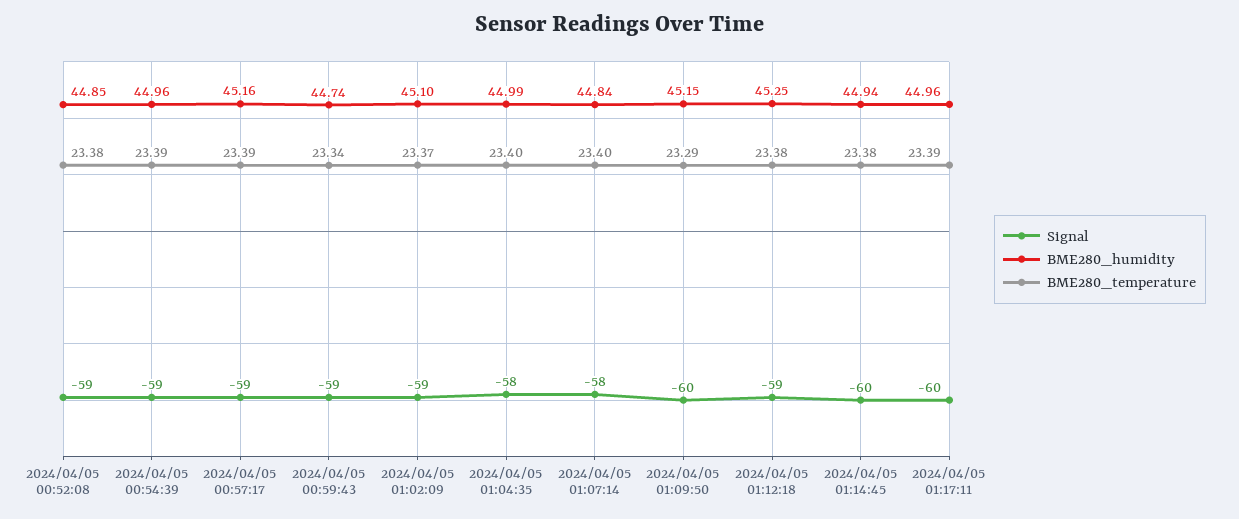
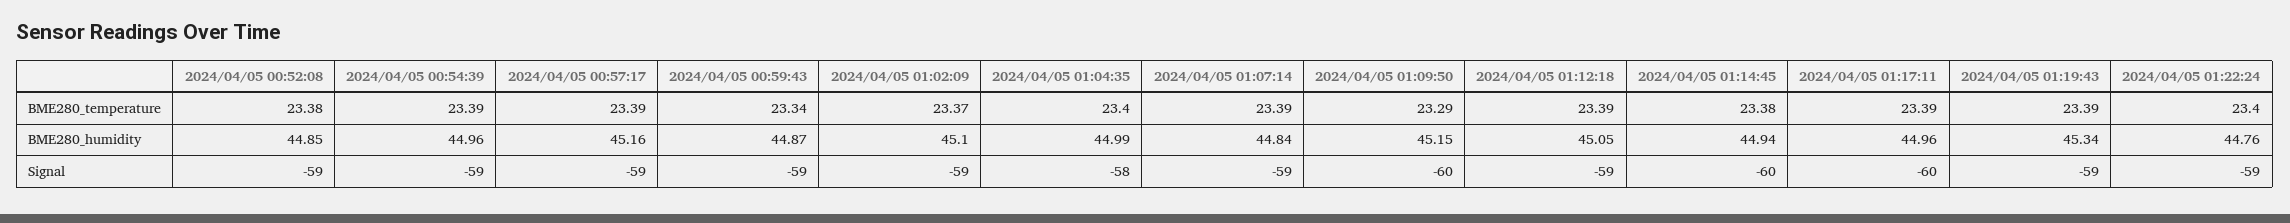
BME280_humidity, 2024/04/05 00:59:43: 44.74 -> 44.87
Signal, 2024/04/05 01:07:14: -58 -> -59
BME280_temperature, 2024/04/05 01:07:14: 23.4 -> 23.39
BME280_humidity, 2024/04/05 01:12:18: 45.25 -> 45.05
BME280_temperature, 2024/04/05 01:12:18: 23.38 -> 23.39
BME280_temperature, 2024/04/05 01:19:43: none -> 23.39
BME280_temperature, 2024/04/05 01:22:24: none -> 23.4
BME280_humidity, 2024/04/05 01:19:43: none -> 45.34
BME280_humidity, 2024/04/05 01:22:24: none -> 44.76
Signal, 2024/04/05 01:19:43: none -> -59
Signal, 2024/04/05 01:22:24: none -> -59

